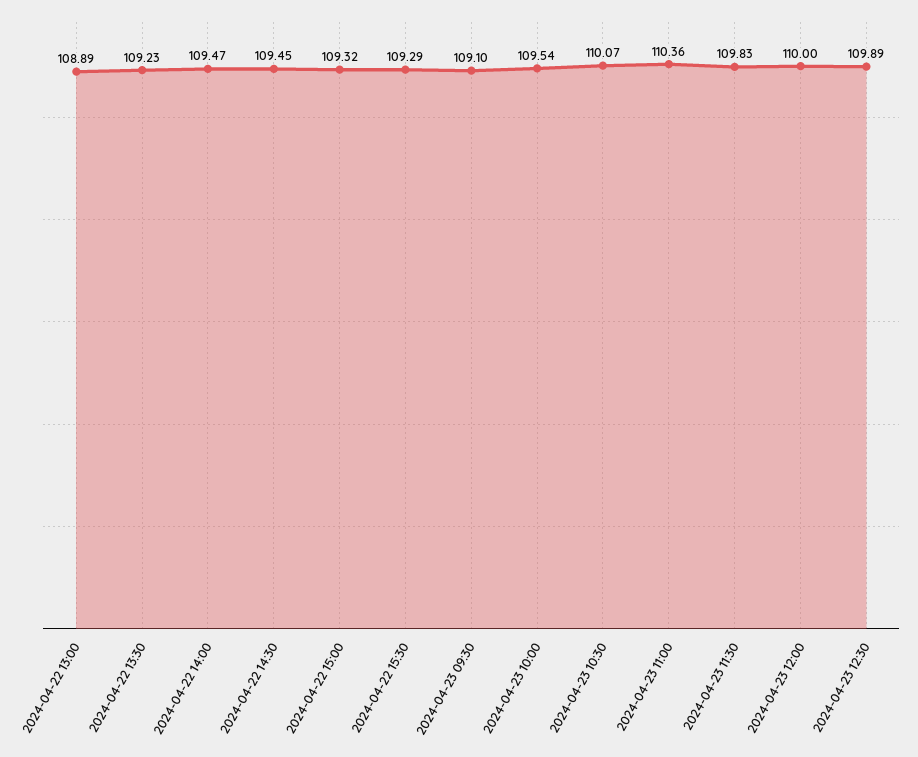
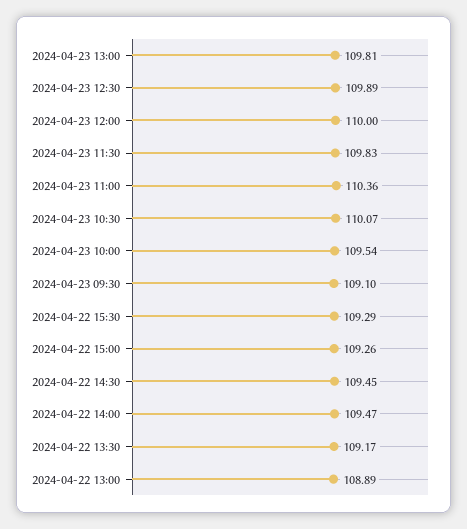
2024-04-22 13:30: 109.23 -> 109.17
2024-04-22 15:00: 109.32 -> 109.26
2024-04-23 13:00: none -> 109.81

